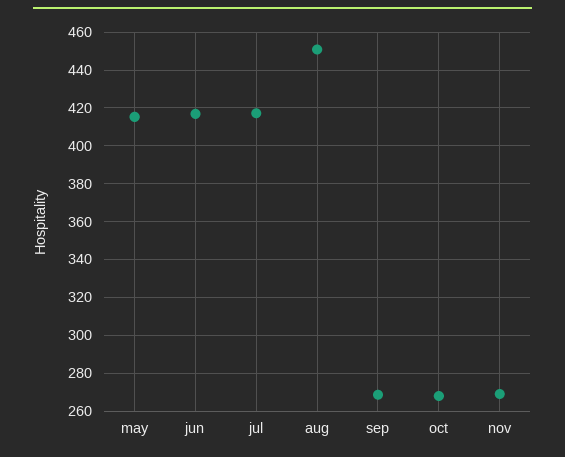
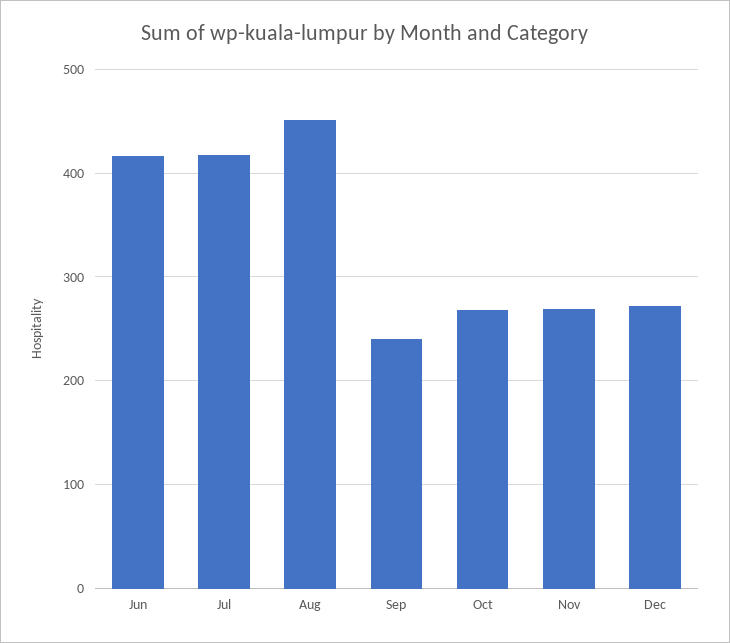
may: 415 -> none
sep: 270 -> 240
Dec: none -> 270

